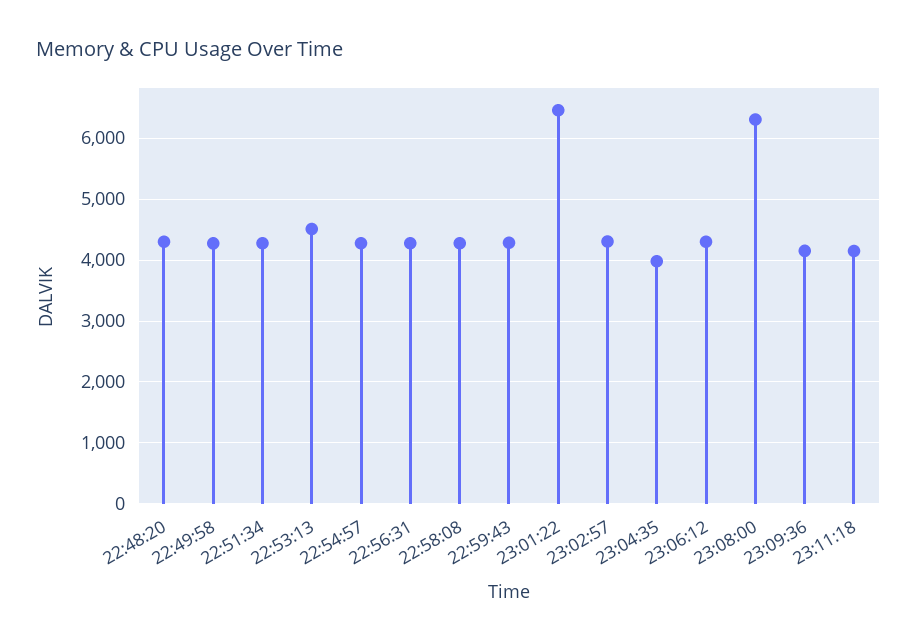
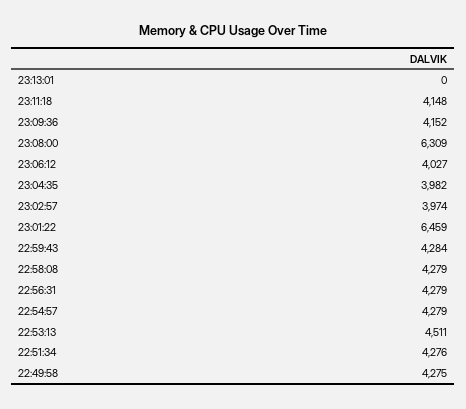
22:48:20: 4300 -> none
23:02:57: 4300 -> 3974
23:06:12: 4300 -> 4027
23:13:01: none -> 0

